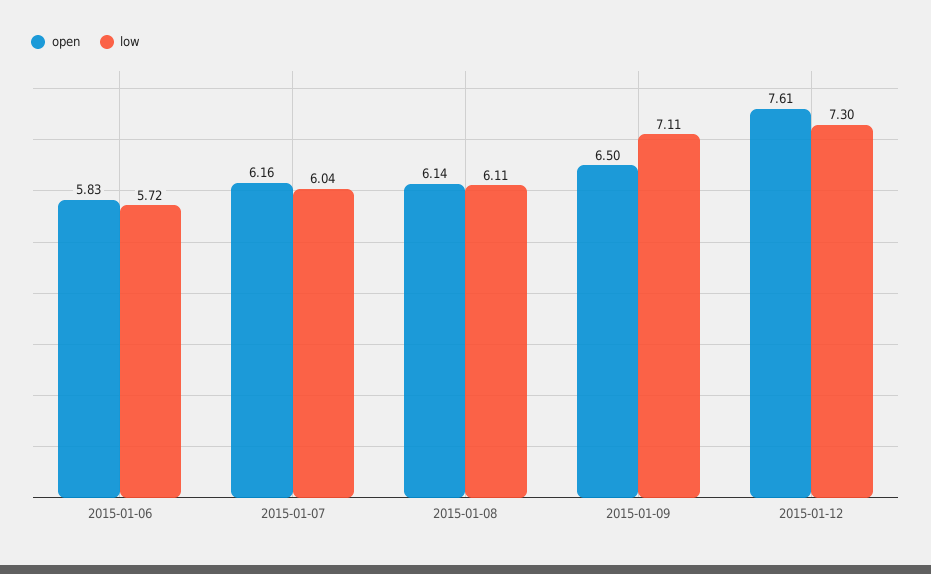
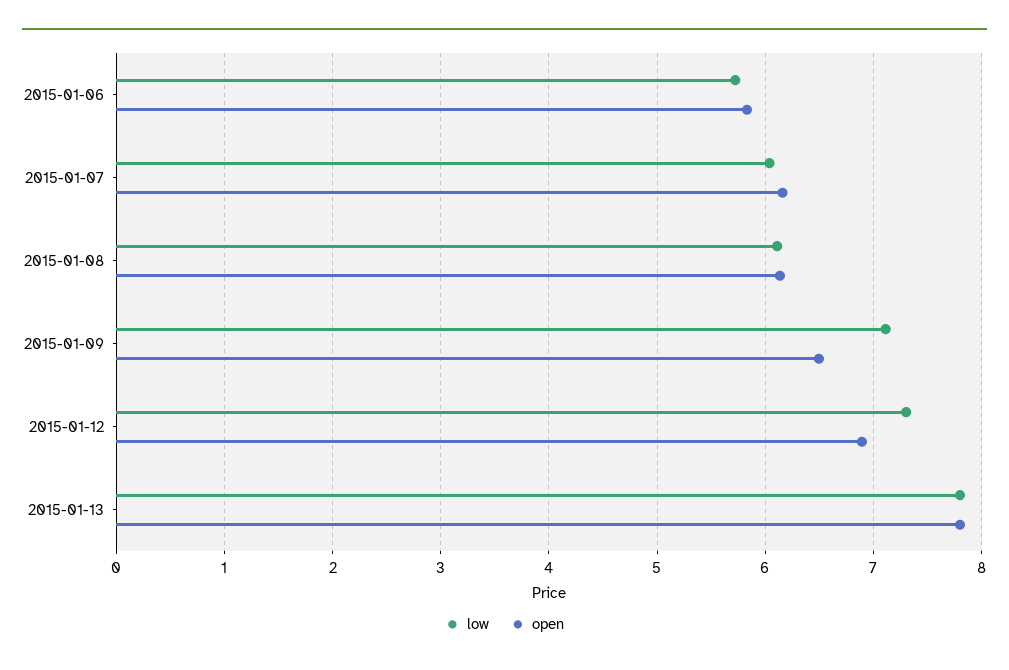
open, 2015-01-12: 7.61 -> 6.9
low, 2015-01-13: none -> 7.8
open, 2015-01-13: none -> 7.8

